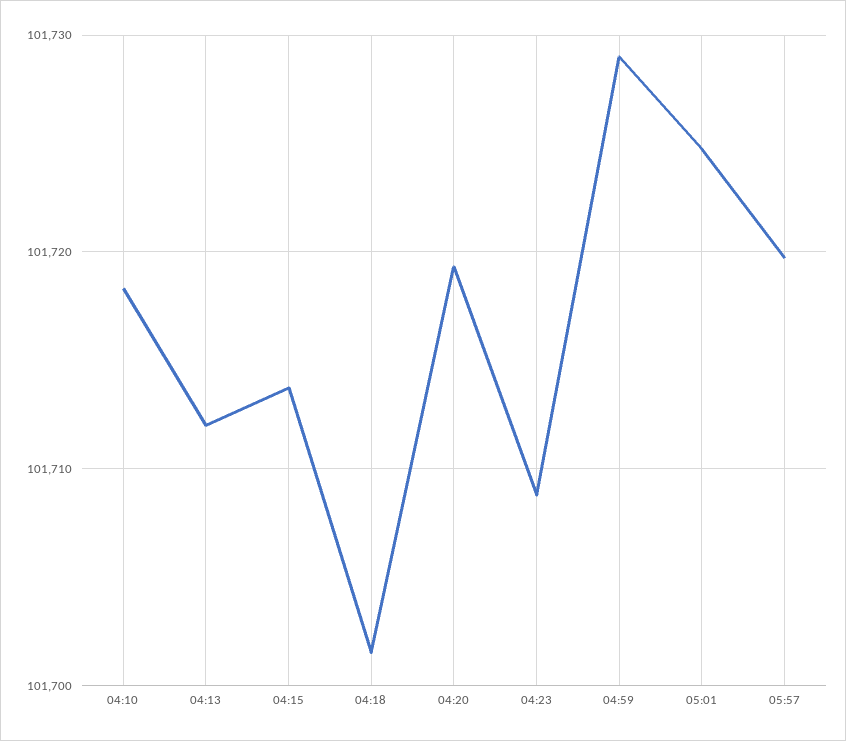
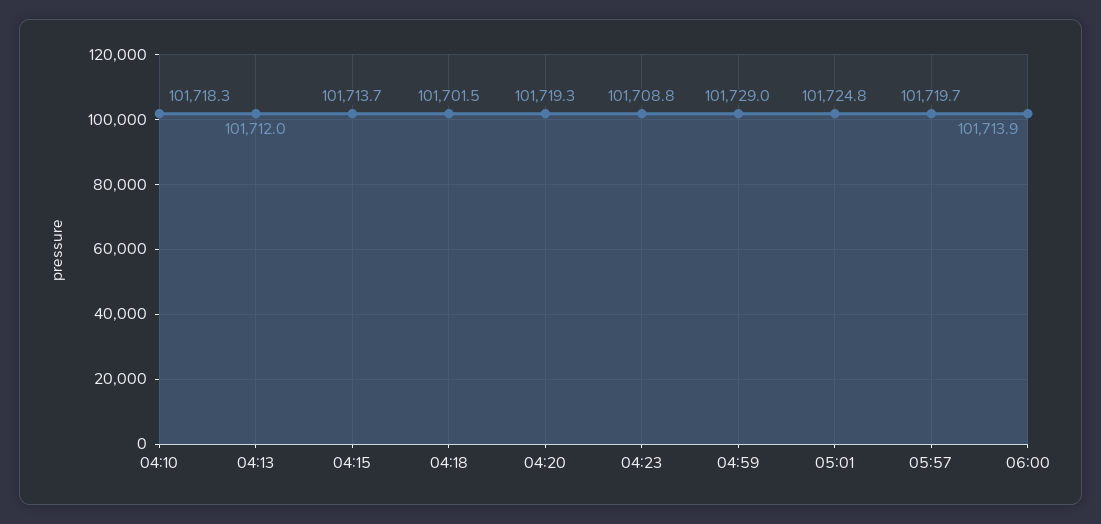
06:00: none -> 101713.9

